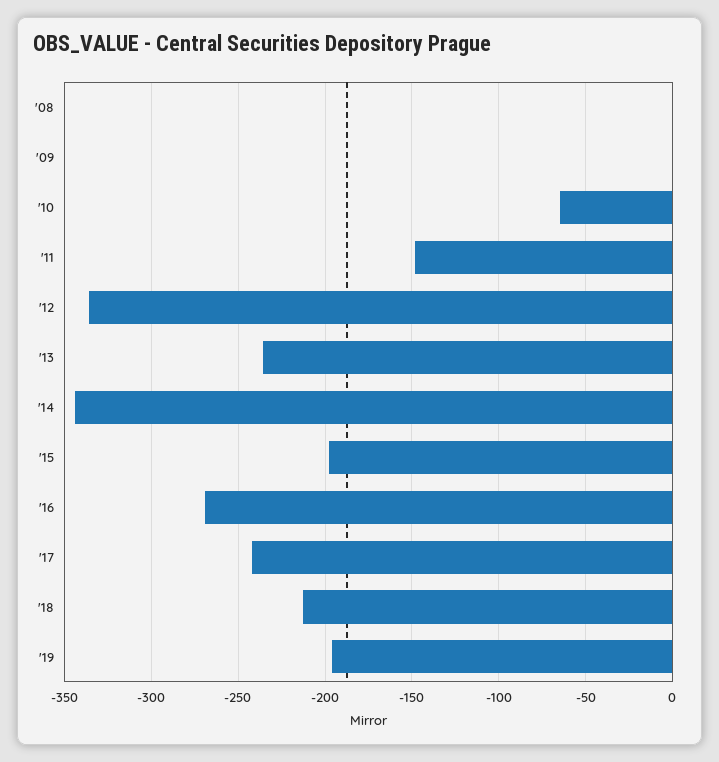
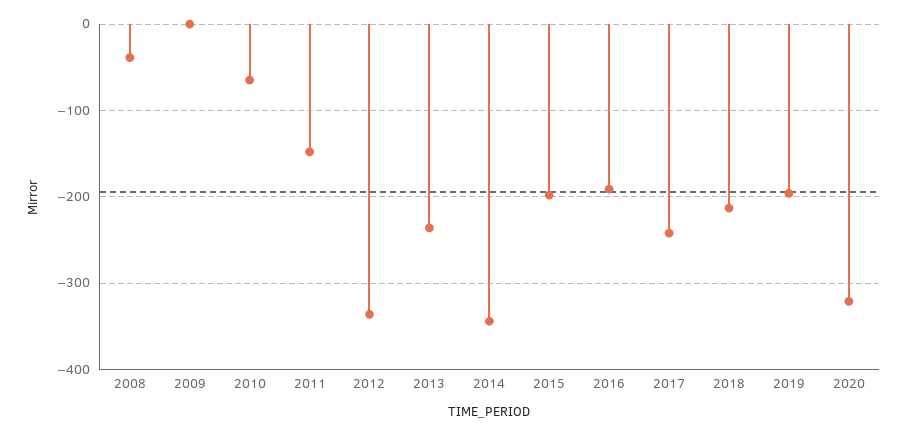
'08: 0 -> -40
'16: -270 -> -190
2020: none -> -320

